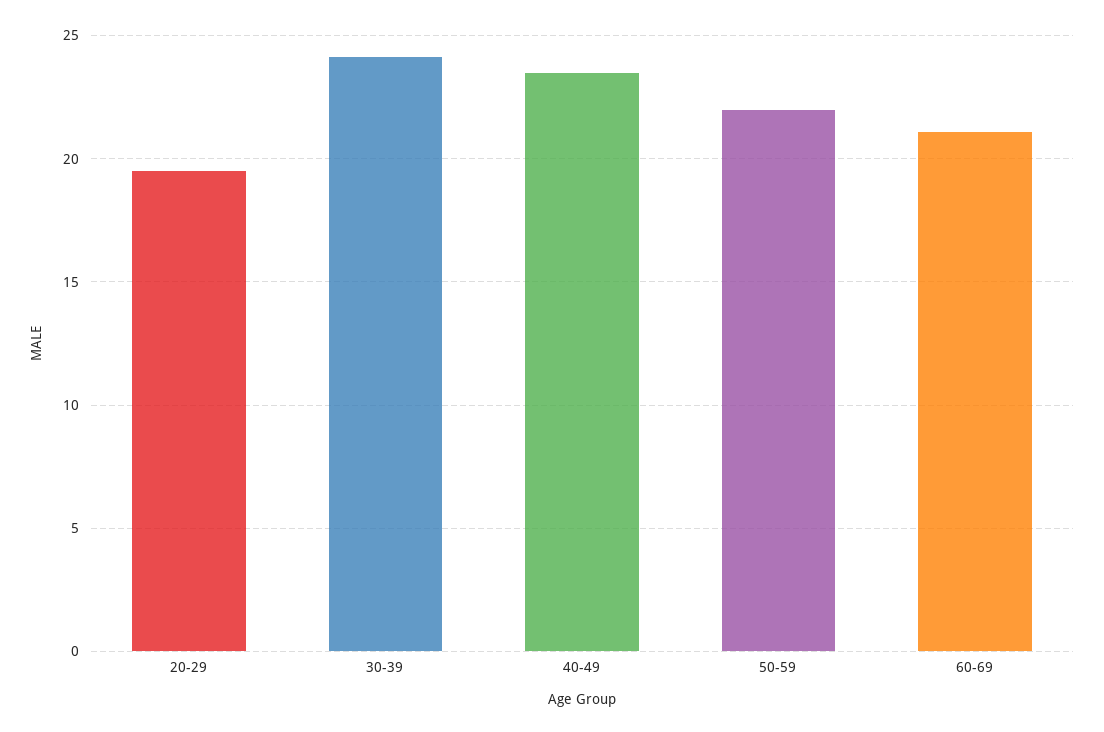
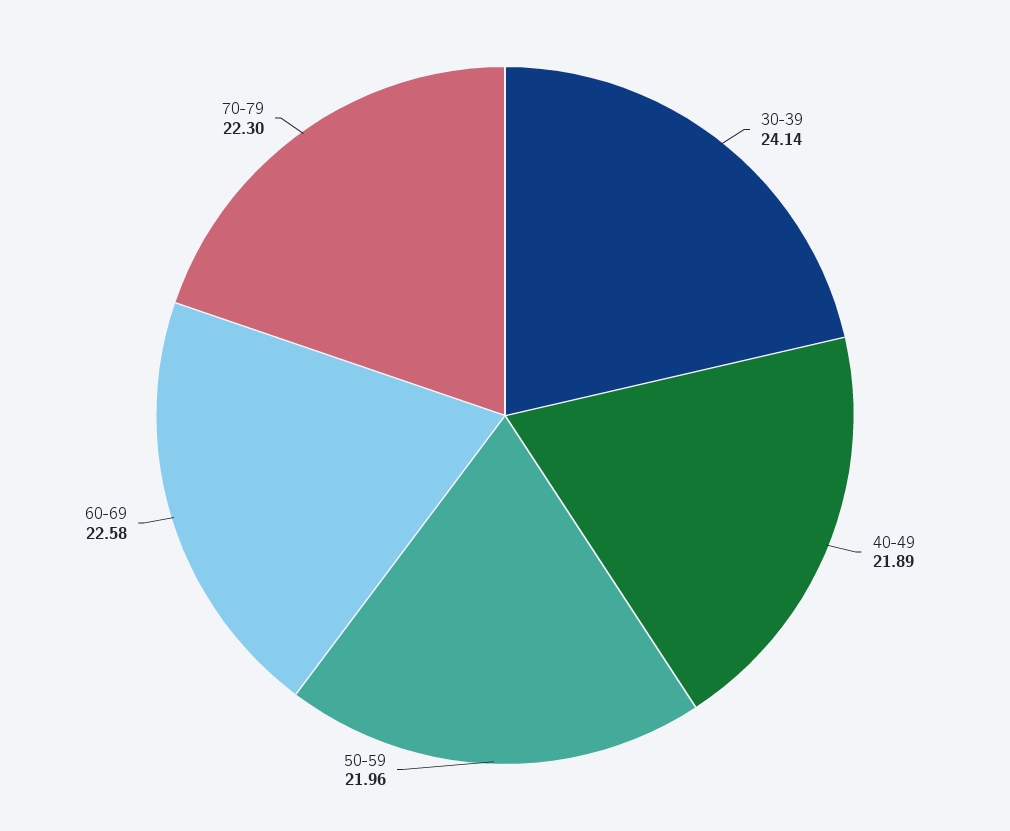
20-29: 19.5 -> none
40-49: 23.5 -> 21.89
60-69: 21 -> 22.58
70-79: none -> 22.3

